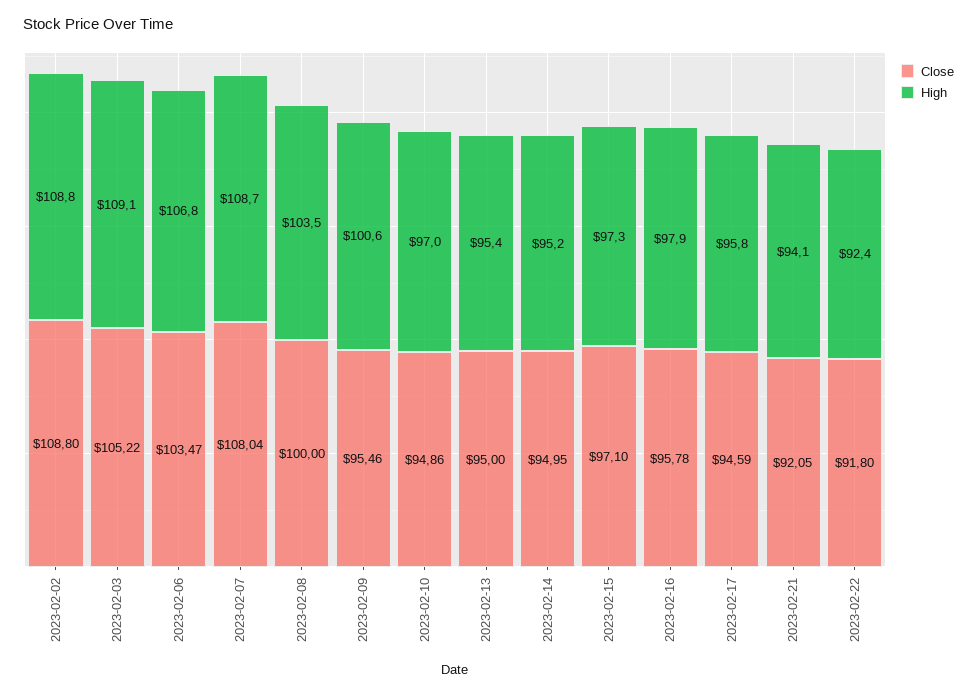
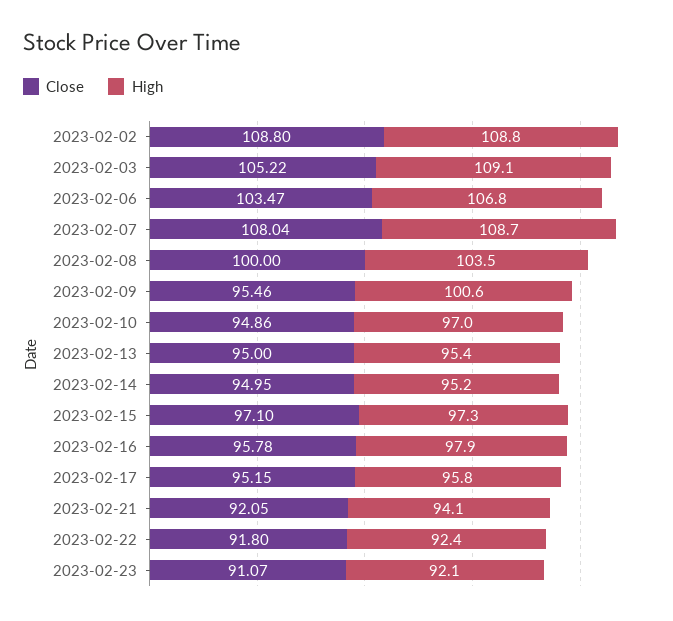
Close, 2023-02-17: 94.59 -> 95.15
Close, 2023-02-23: none -> 91.07
High, 2023-02-23: none -> 92.1

